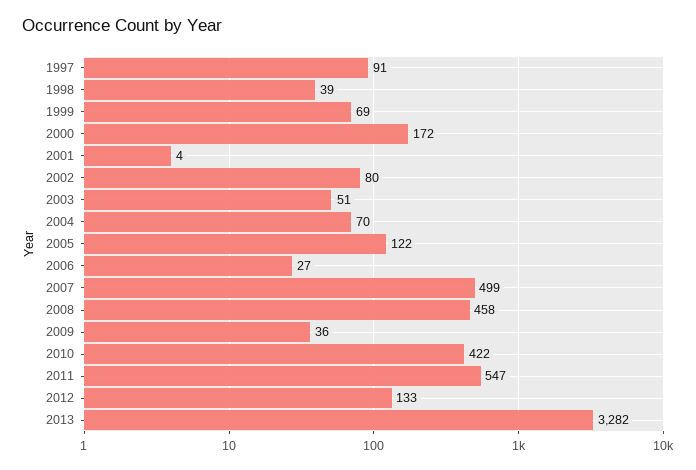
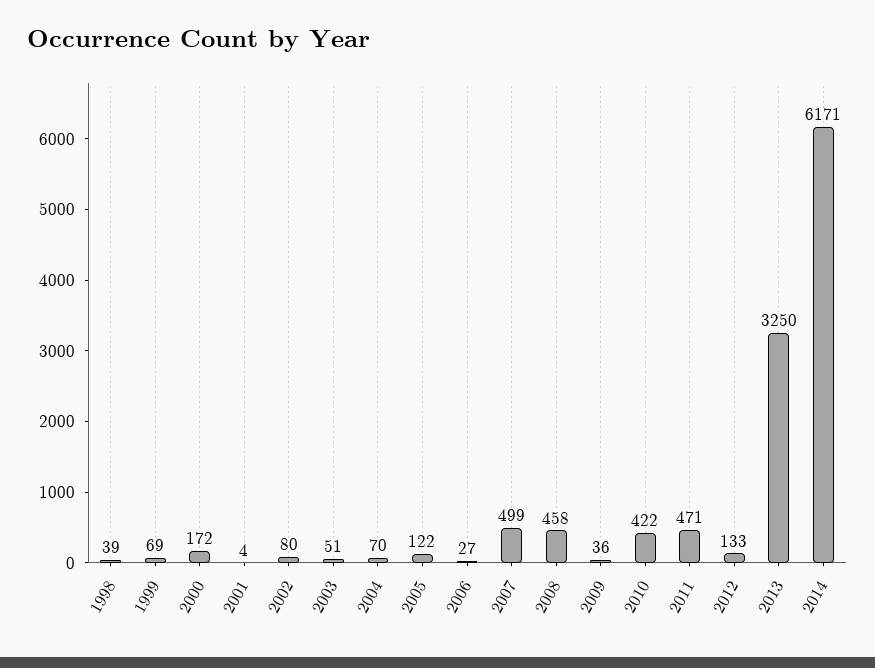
1997: 91 -> none
2011: 547 -> 471
2013: 3282 -> 3250
2014: none -> 6171

